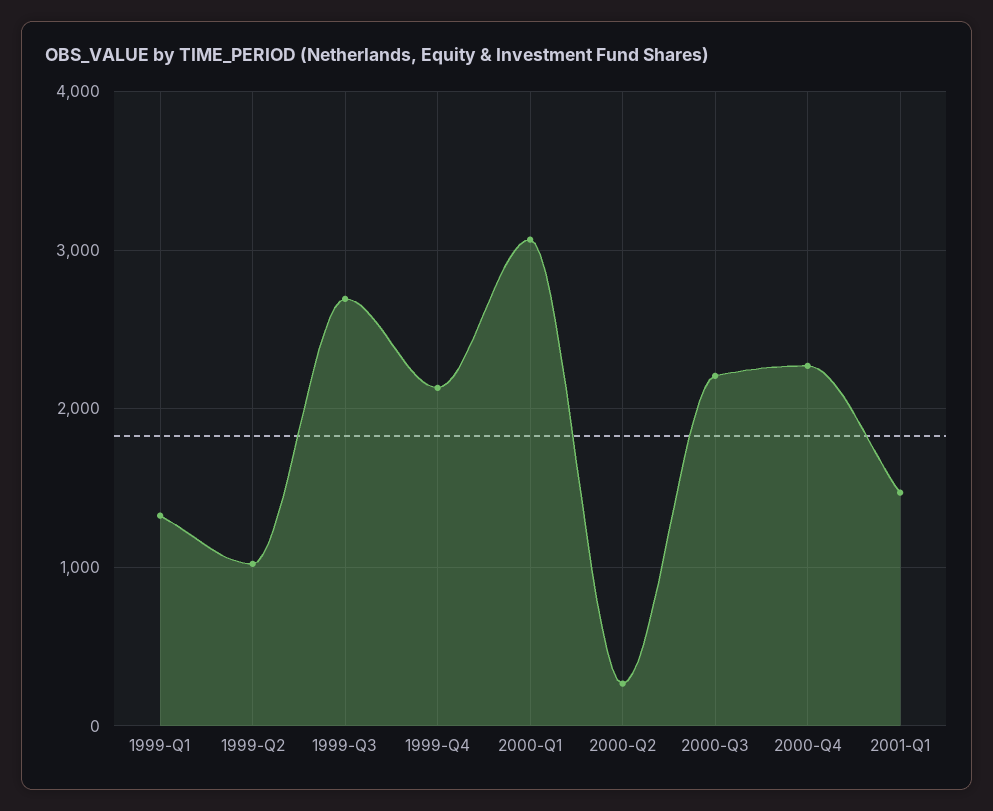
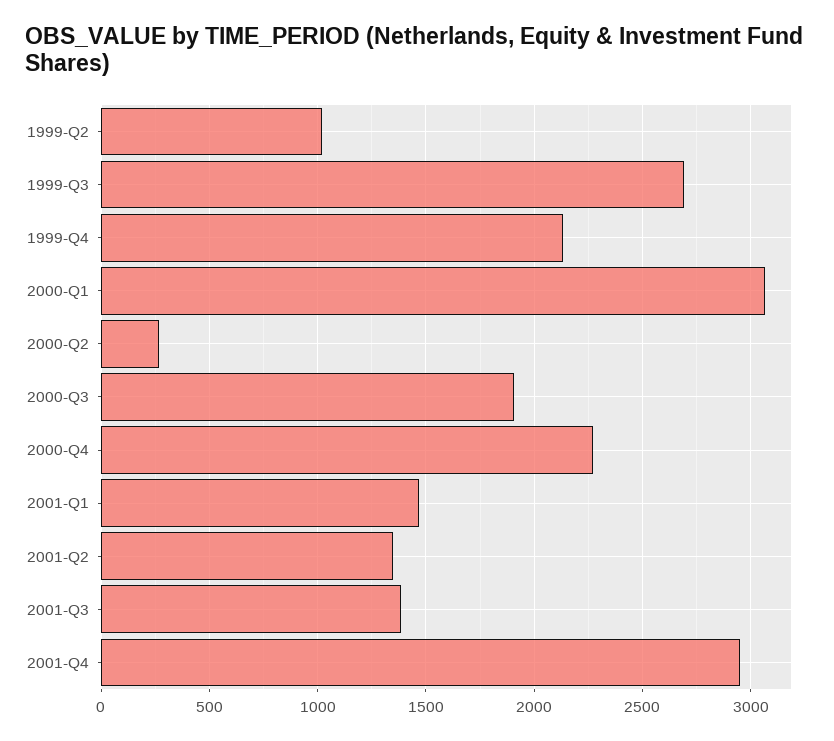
1999-Q1: 1300 -> none
2000-Q3: 2200 -> 1900
2001-Q2: none -> 1350
2001-Q3: none -> 1400
2001-Q4: none -> 2950

